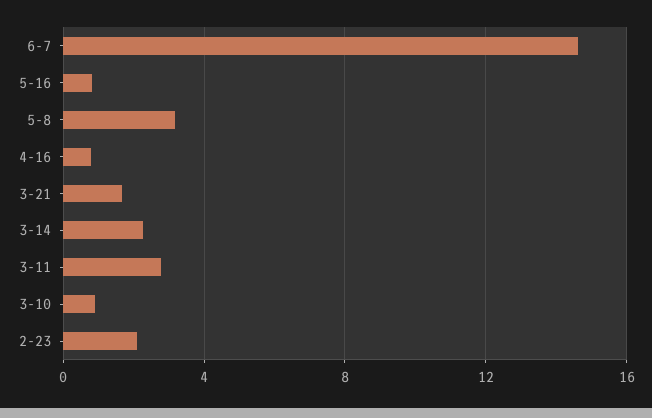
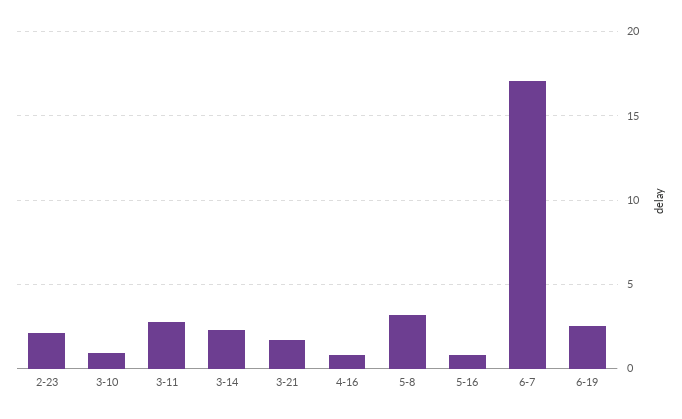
6-7: 14.5 -> 17
6-19: none -> 2.5

